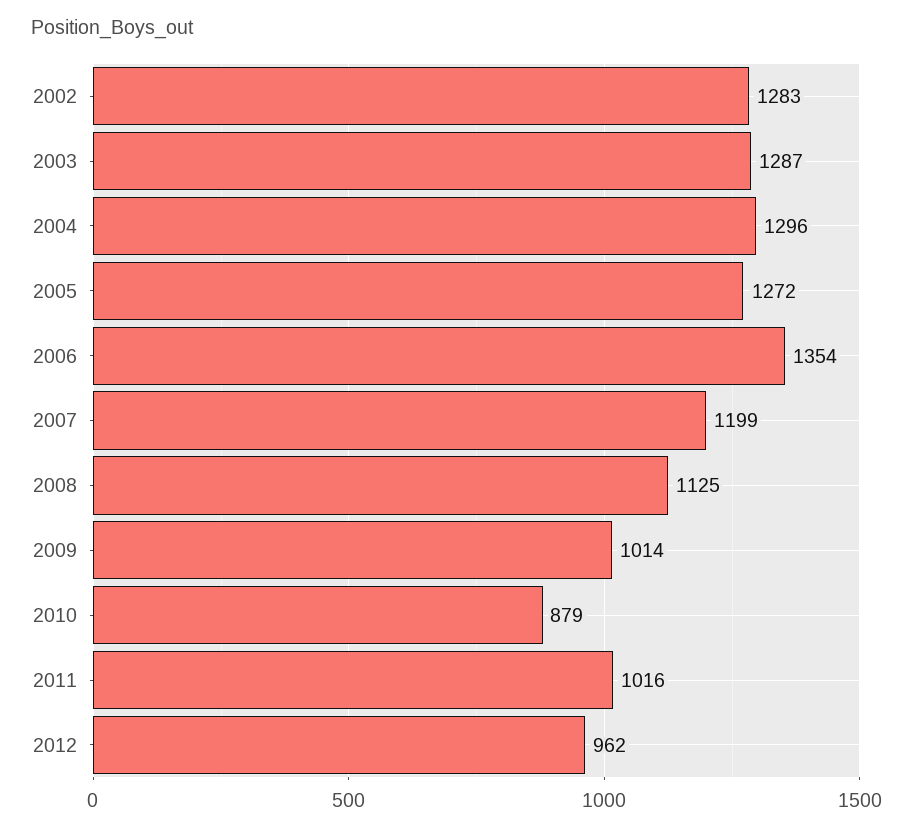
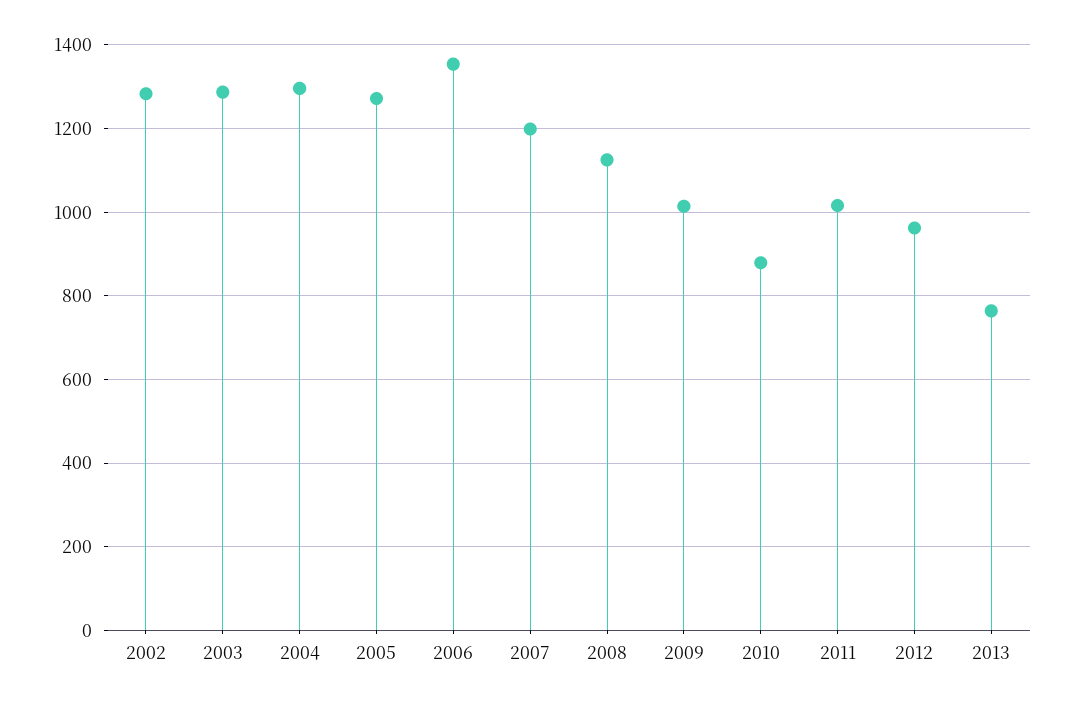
2013: none -> 760

